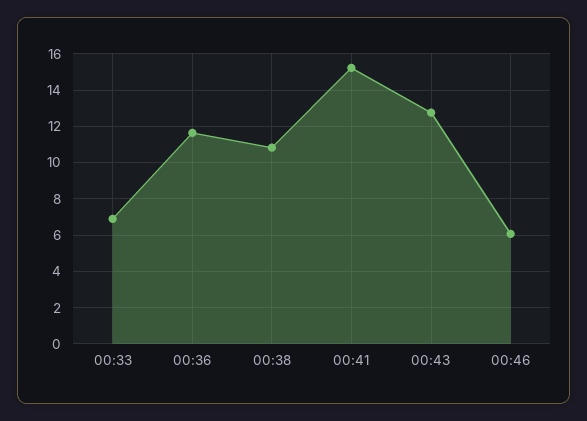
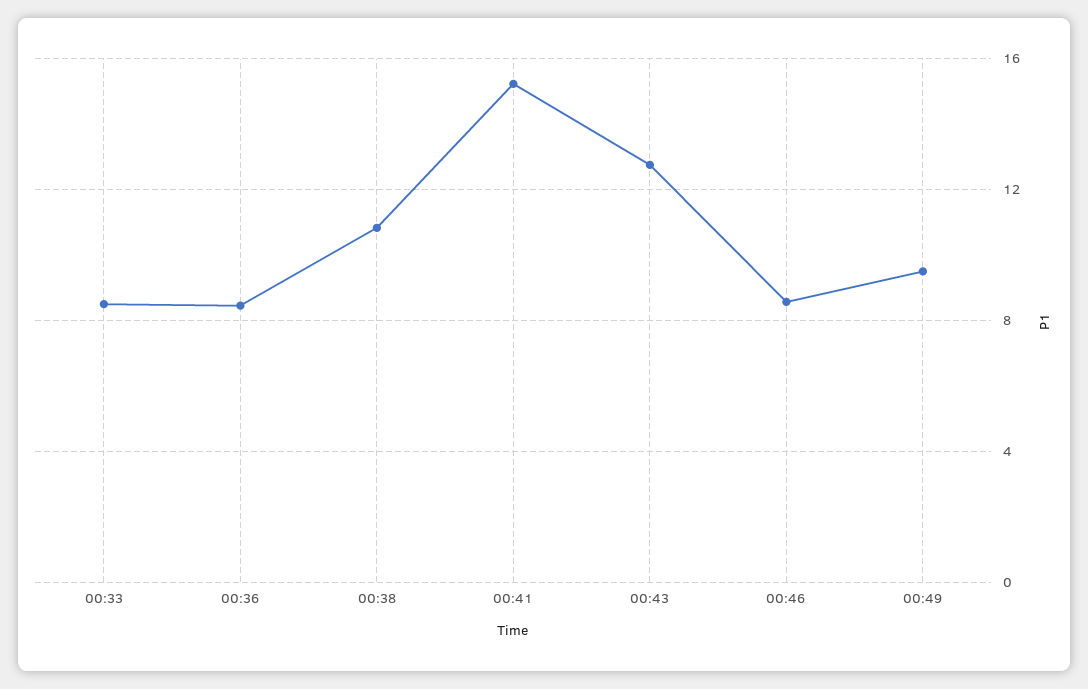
00:33: 7 -> 8.5
00:36: 11.5 -> 8.5
00:46: 6 -> 8.5
00:49: none -> 9.5

